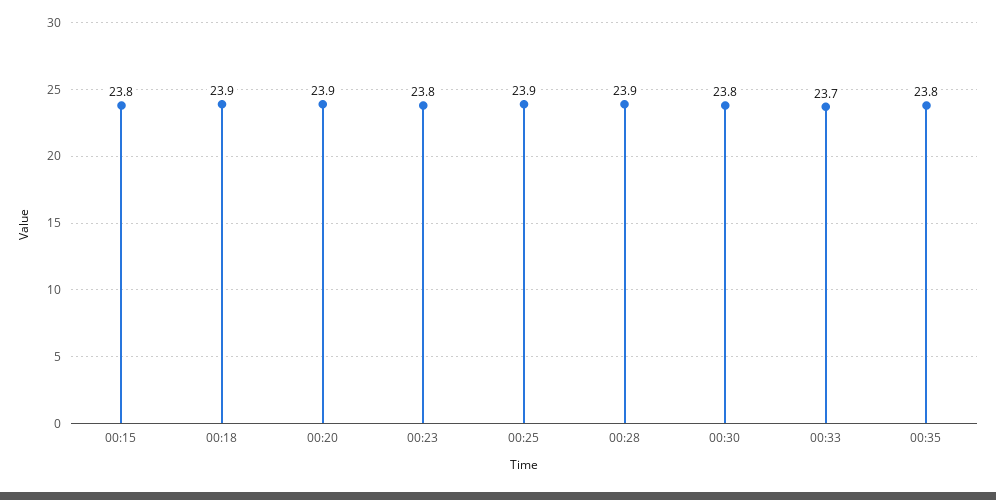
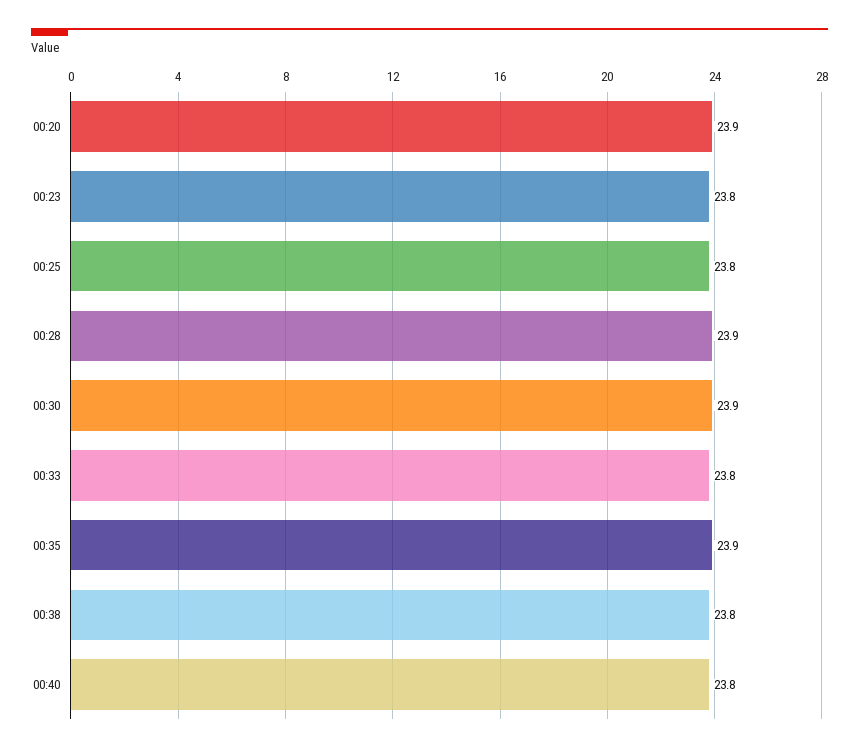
00:15: 23.8 -> none
00:18: 23.9 -> none
00:25: 23.9 -> 23.8
00:30: 23.8 -> 23.9
00:33: 23.7 -> 23.8
00:35: 23.8 -> 23.9
00:38: none -> 23.8
00:40: none -> 23.8

